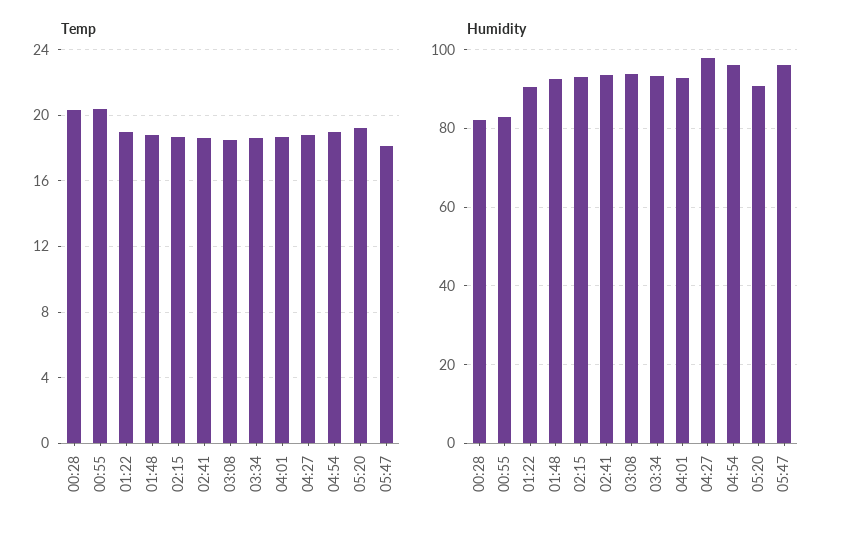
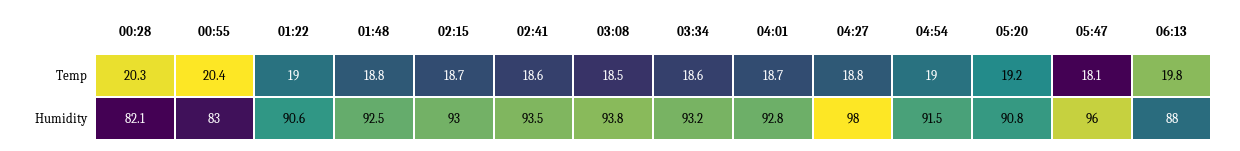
Humidity, 04:54: 96 -> 91.5
Temp, 06:13: none -> 19.8
Humidity, 06:13: none -> 88

